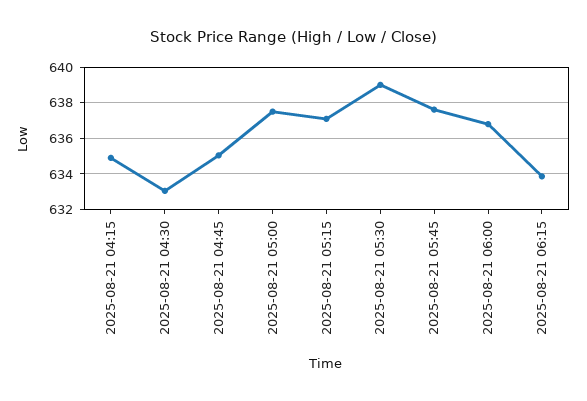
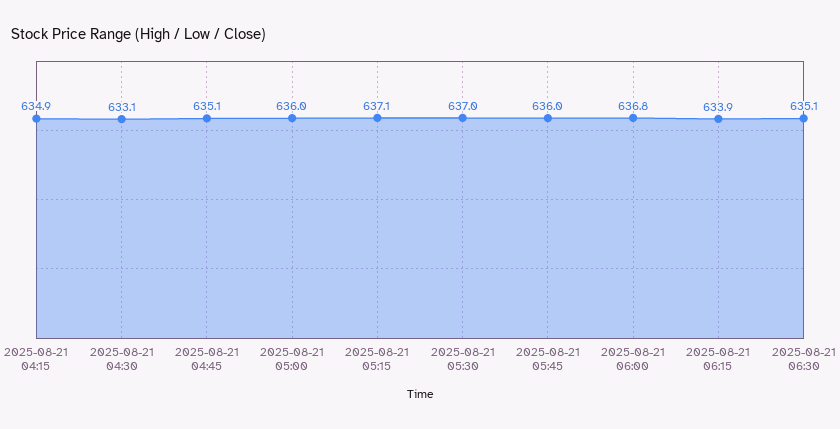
2025-08-21 05:00: 637.5 -> 636
2025-08-21 05:30: 639 -> 637
2025-08-21 05:45: 637.5 -> 636
2025-08-21 06:30: none -> 635.1

